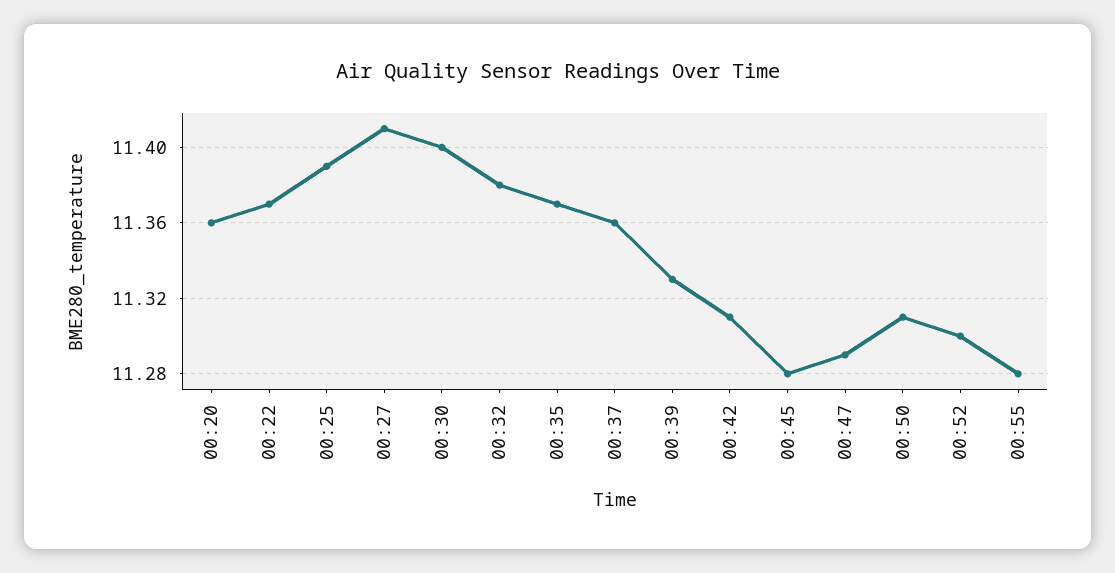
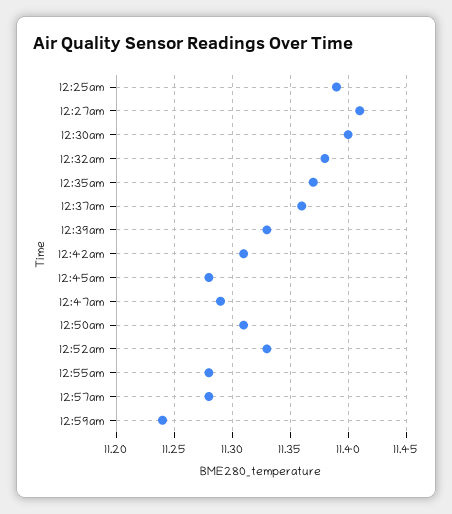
00:20: 11.36 -> none
00:22: 11.37 -> none
00:52: 11.3 -> 11.33
12:57am: none -> 11.28
12:59am: none -> 11.24

